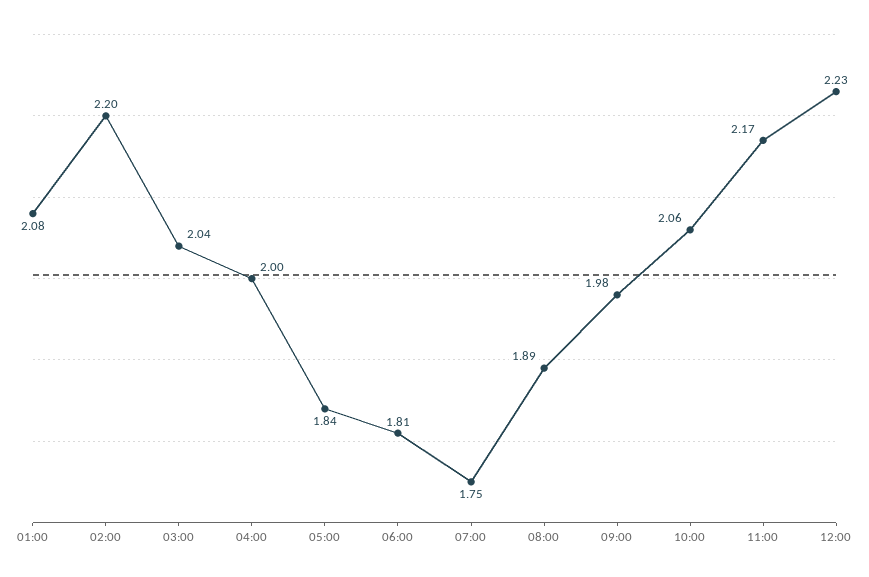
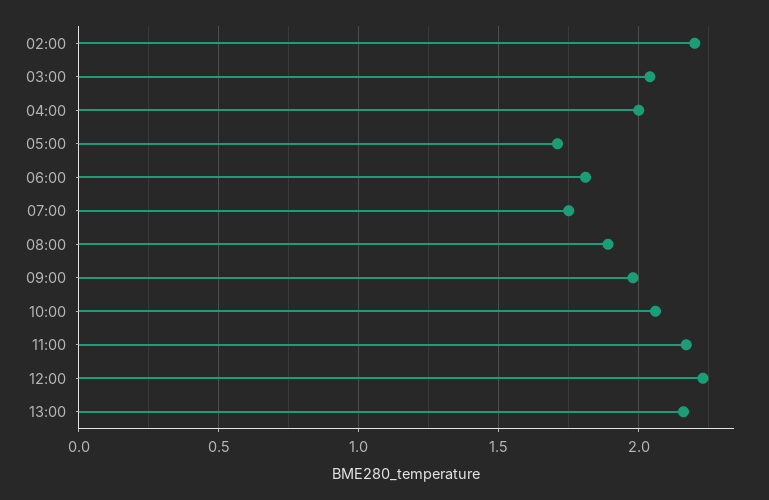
01:00: 2.08 -> none
05:00: 1.84 -> 1.7
13:00: none -> 2.15

